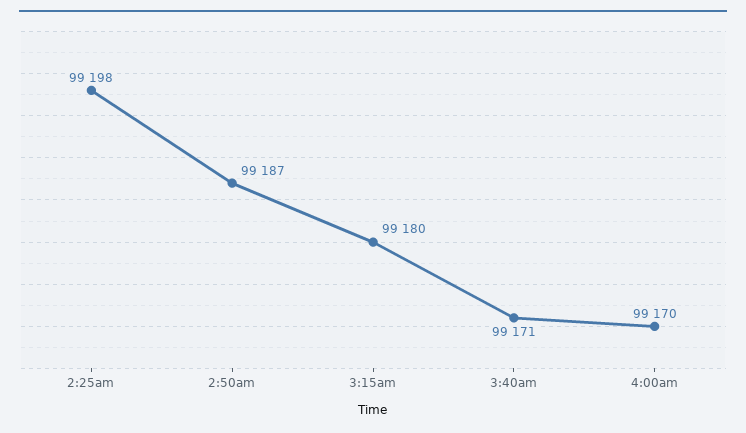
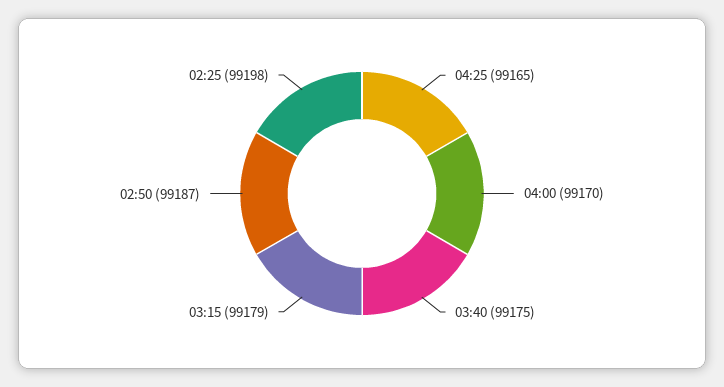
3:15am: 99180 -> 99179
3:40am: 99171 -> 99175
04:25: none -> 99165

